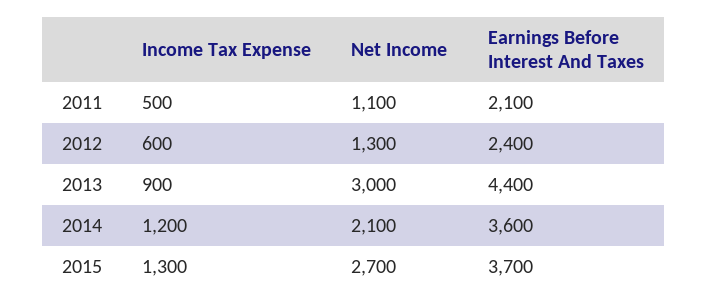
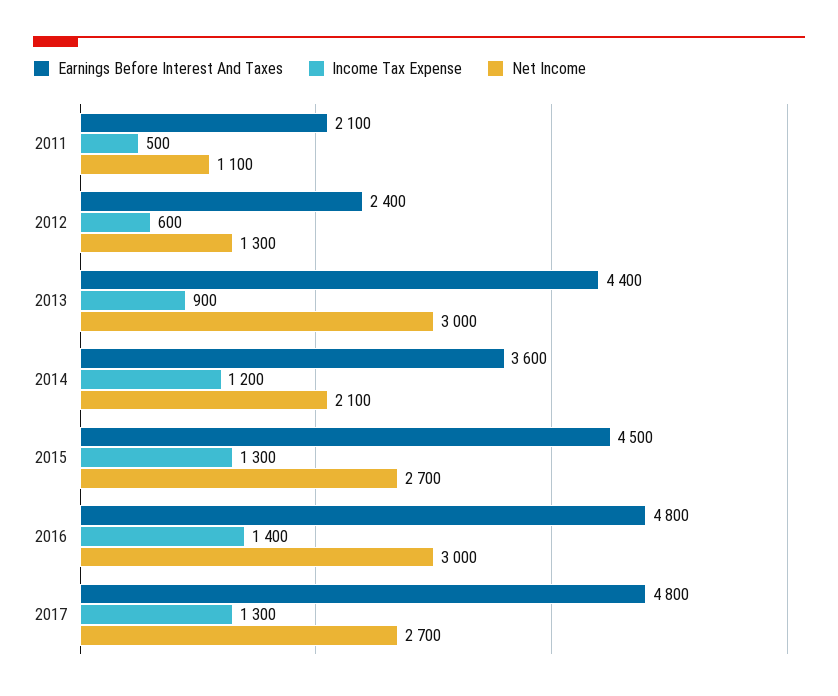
Earnings Before Interest And Taxes, 2015: 3700 -> 4500
Earnings Before Interest And Taxes, 2016: none -> 4800
Income Tax Expense, 2016: none -> 1400
Net Income, 2016: none -> 3000
Earnings Before Interest And Taxes, 2017: none -> 4800
Income Tax Expense, 2017: none -> 1300
Net Income, 2017: none -> 2700

